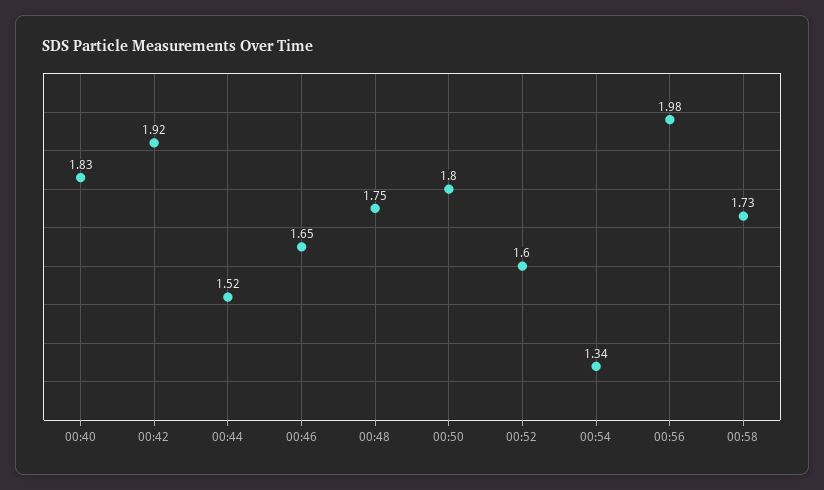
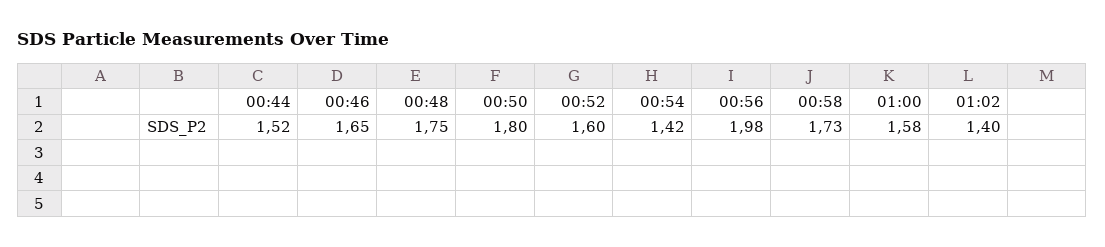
00:40: 1.83 -> none
00:42: 1.92 -> none
00:54: 1.34 -> 1.42
01:00: none -> 1.58
01:02: none -> 1.4

